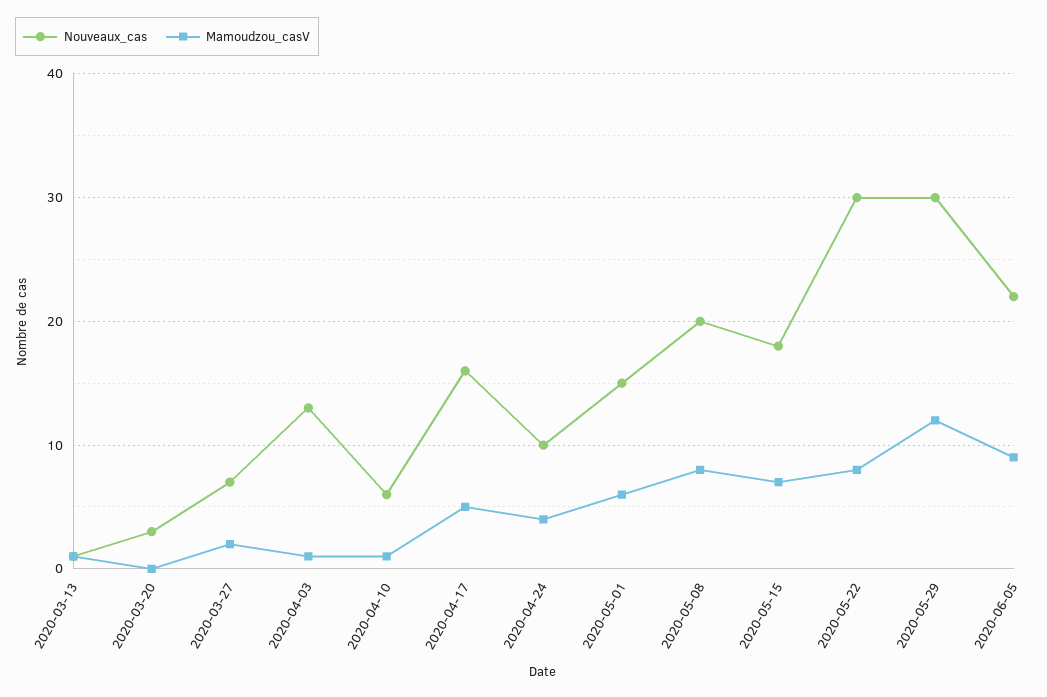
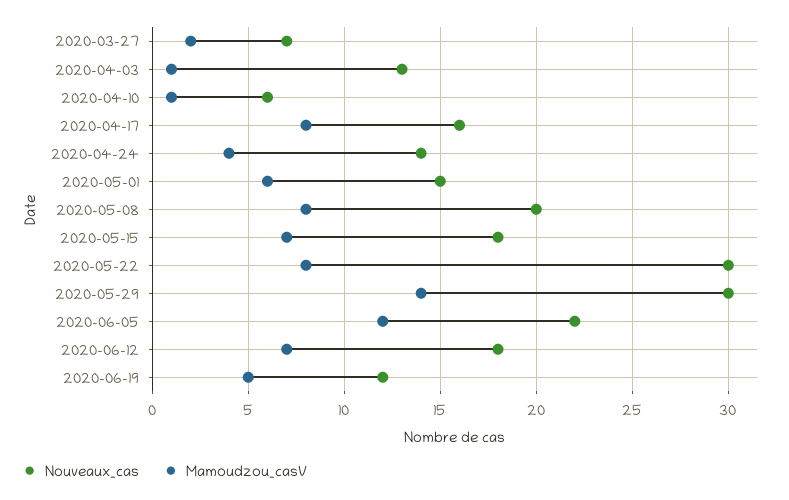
Nouveaux_cas, 2020-03-13: 1 -> none
Mamoudzou_casV, 2020-03-13: 1 -> none
Nouveaux_cas, 2020-03-20: 3 -> none
Mamoudzou_casV, 2020-03-20: 0 -> none
Mamoudzou_casV, 2020-04-17: 5 -> 8
Nouveaux_cas, 2020-04-24: 10 -> 14
Mamoudzou_casV, 2020-05-29: 12 -> 14
Mamoudzou_casV, 2020-06-05: 9 -> 12
Nouveaux_cas, 2020-06-12: none -> 18
Mamoudzou_casV, 2020-06-12: none -> 7
Nouveaux_cas, 2020-06-19: none -> 12
Mamoudzou_casV, 2020-06-19: none -> 5

